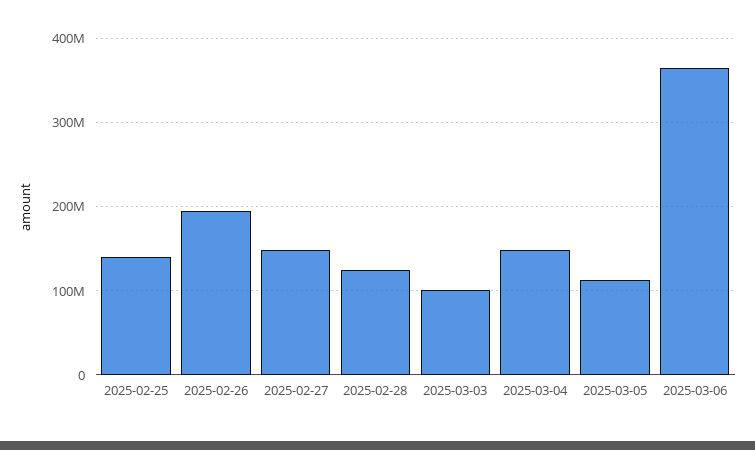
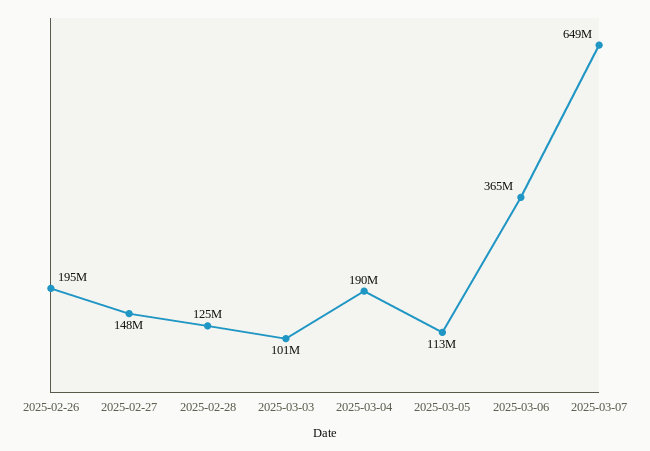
2025-02-25: 140000000 -> none
2025-03-04: 150000000 -> 190000000
2025-03-07: none -> 649000000

